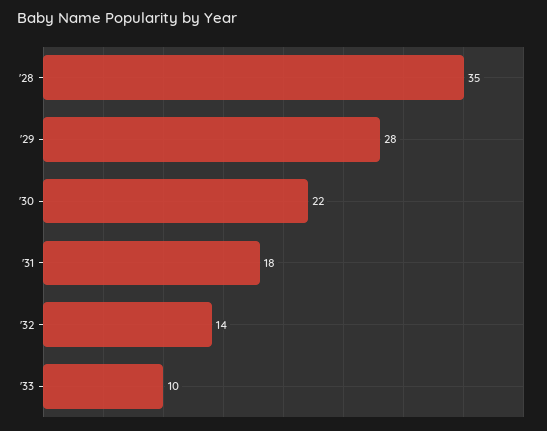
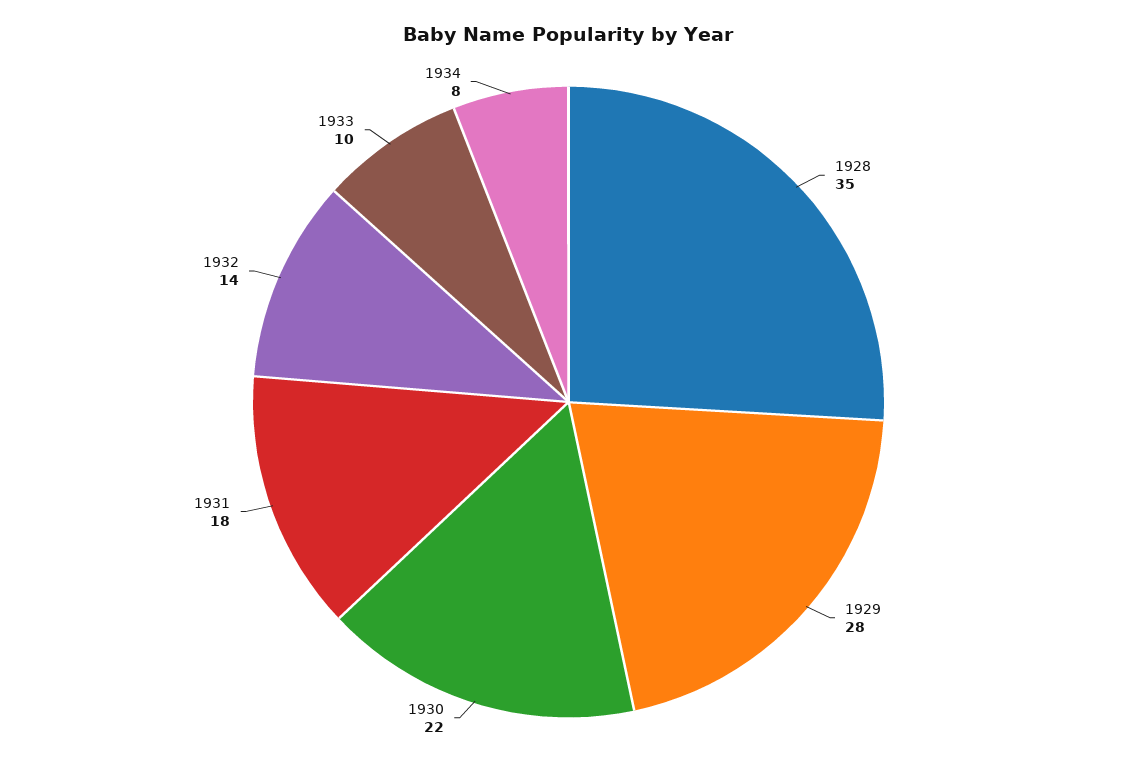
1934: none -> 8

